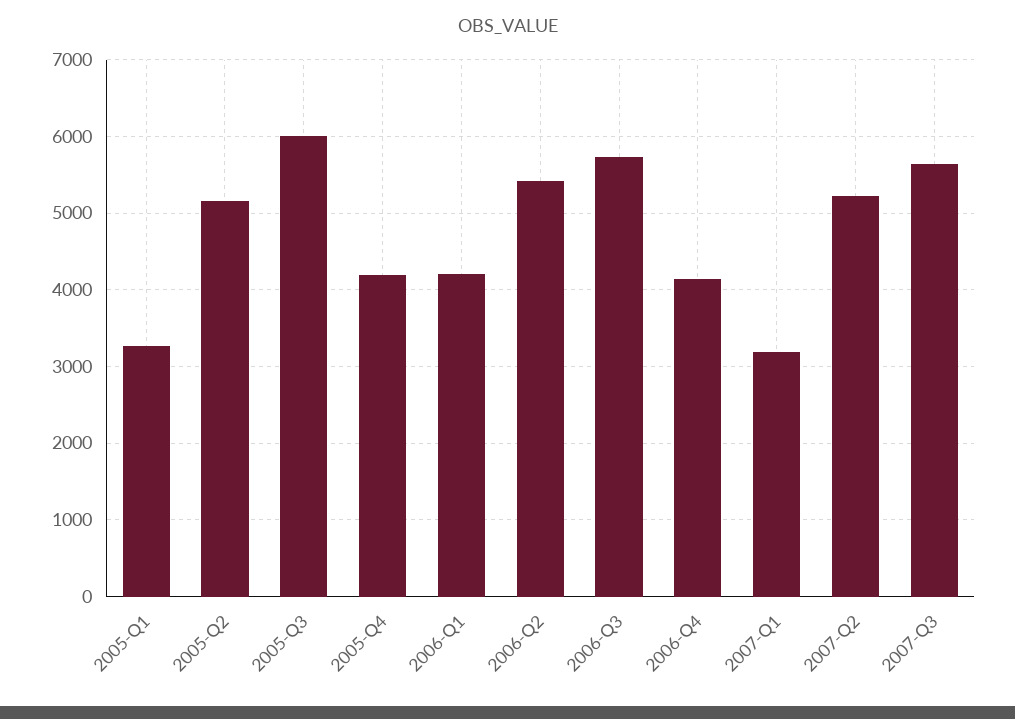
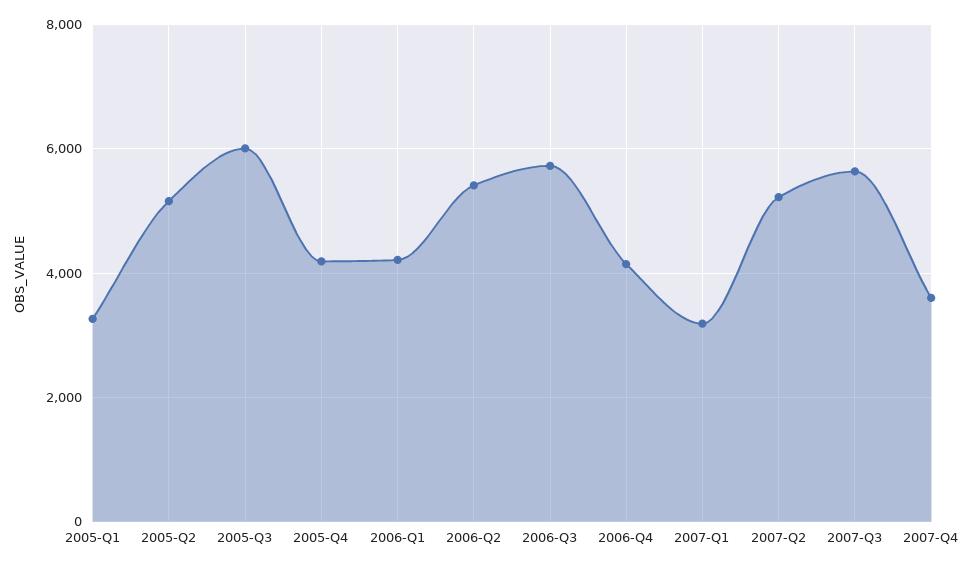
2007-Q4: none -> 3600

